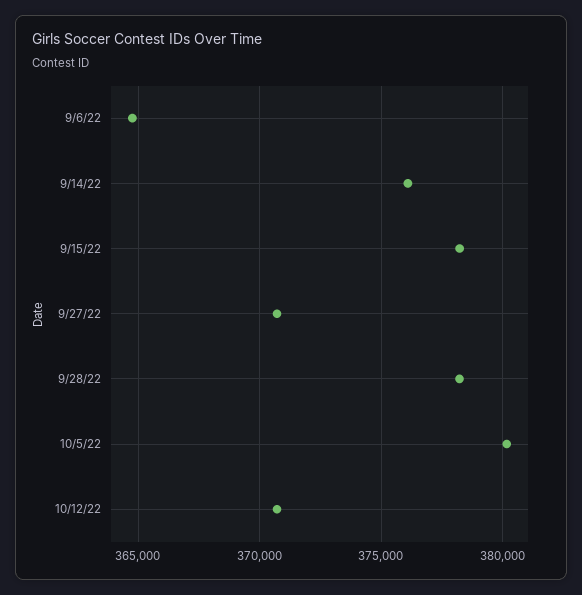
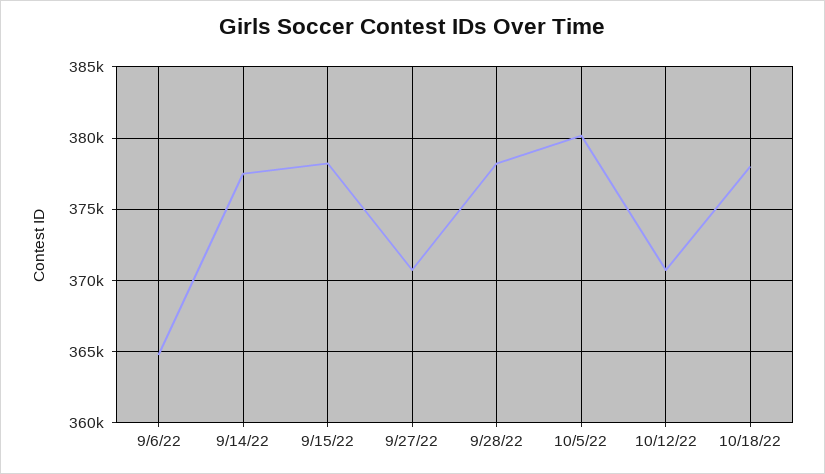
9/14/22: 376000 -> 377500
10/18/22: none -> 378000

